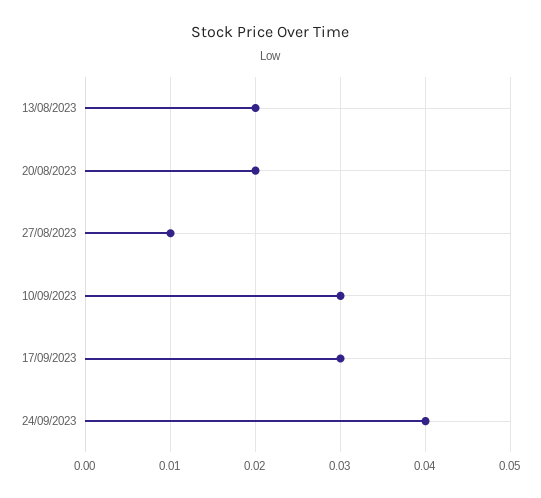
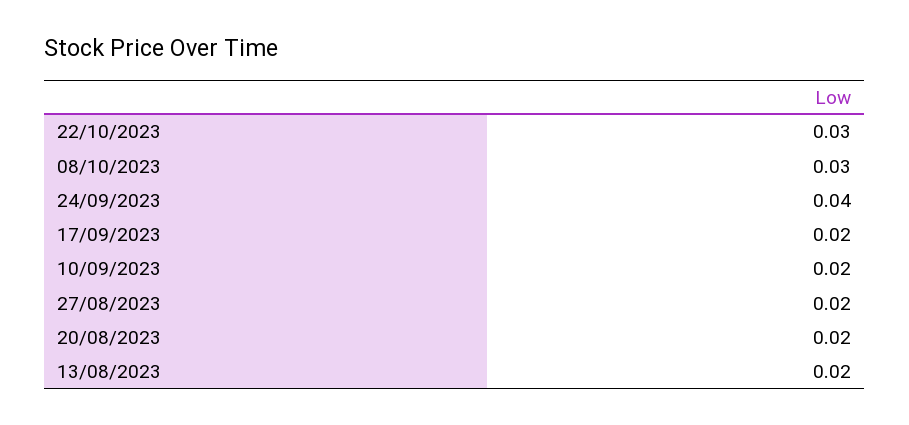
27/08/2023: 0.01 -> 0.02
10/09/2023: 0.03 -> 0.02
17/09/2023: 0.03 -> 0.02
22/10/2023: none -> 0.03
08/10/2023: none -> 0.03

